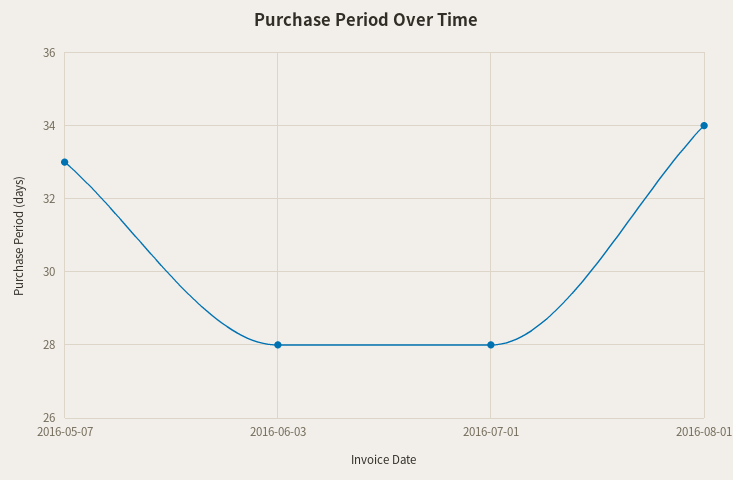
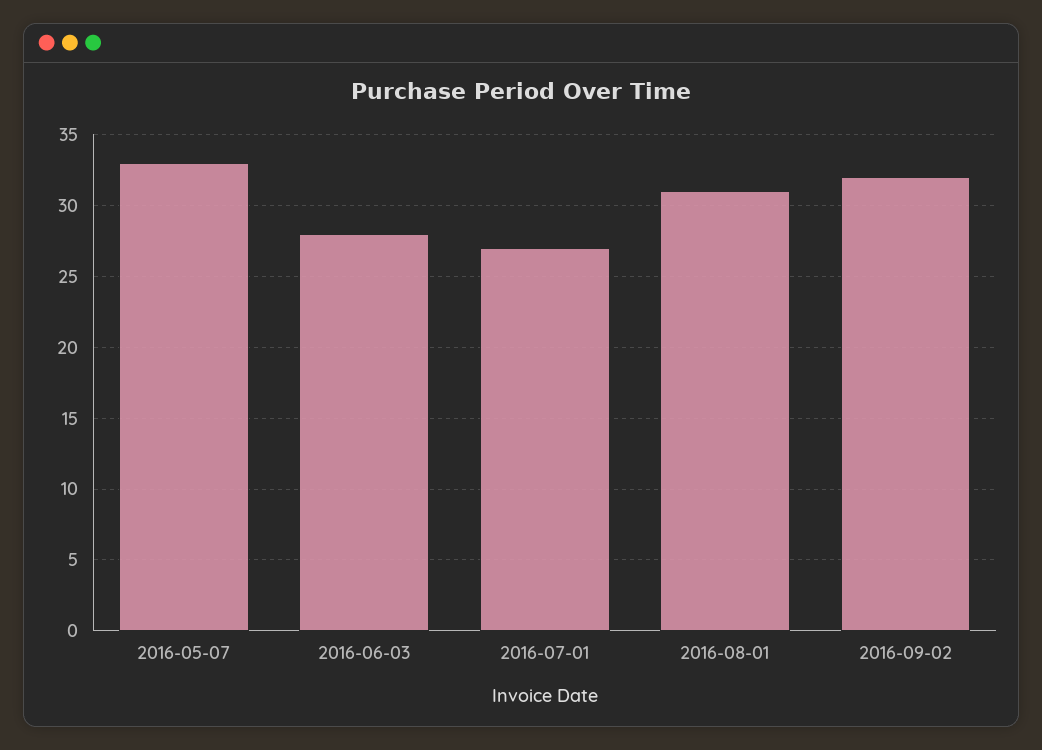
2016-07-01: 28 -> 27
2016-08-01: 34 -> 31
2016-09-02: none -> 32

